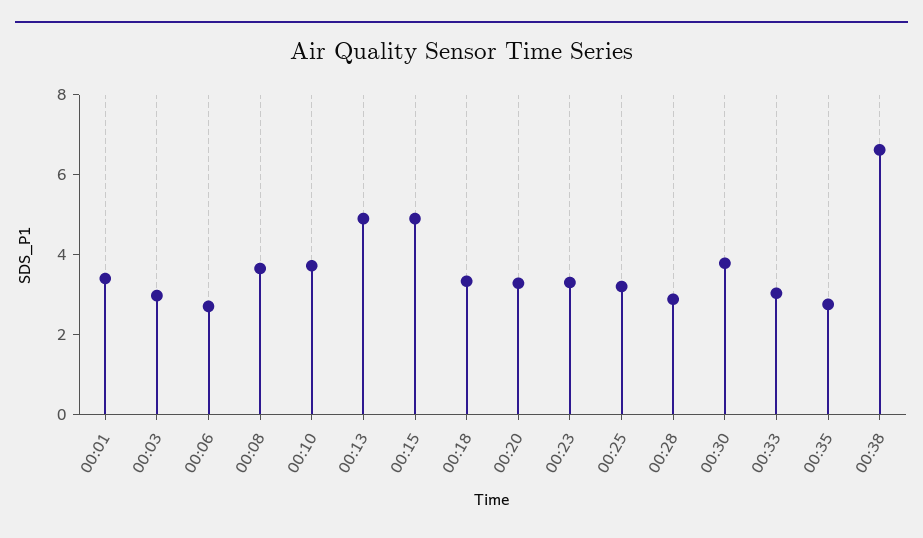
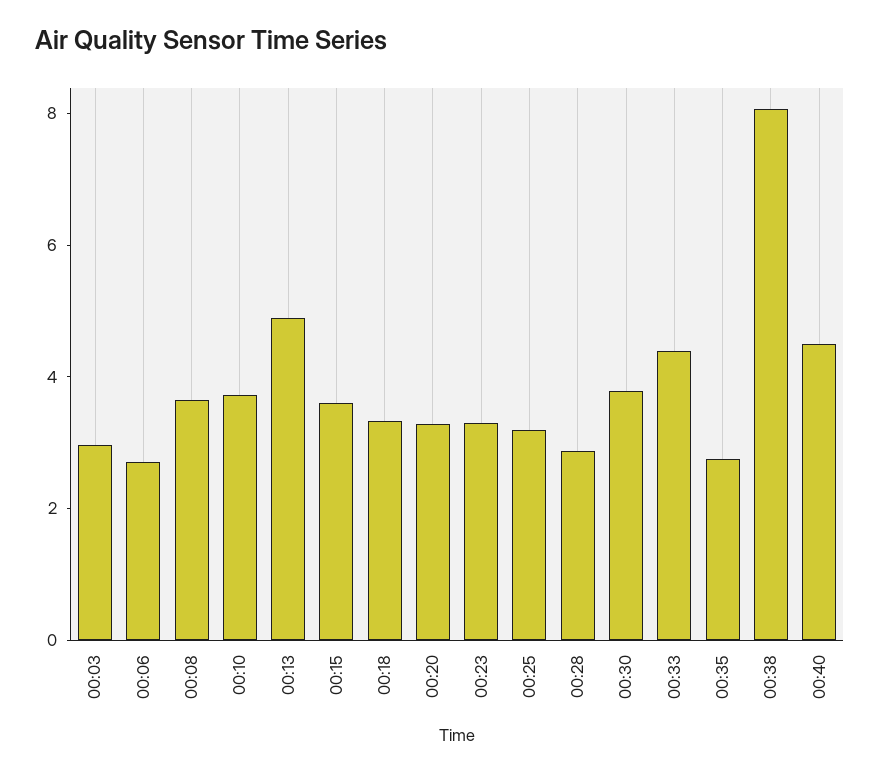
00:01: 3.5 -> none
00:15: 5 -> 3.5
00:33: 3 -> 4.5
00:38: 6.5 -> 8
00:40: none -> 4.5

